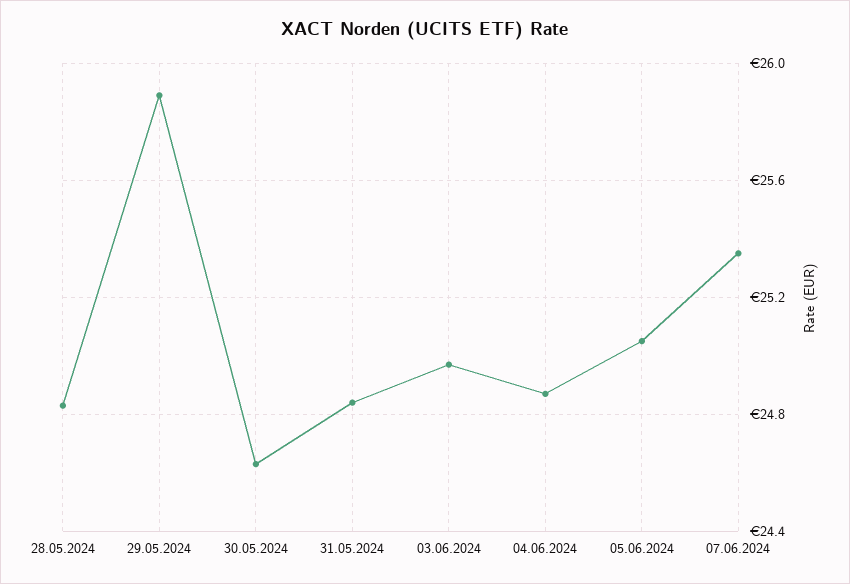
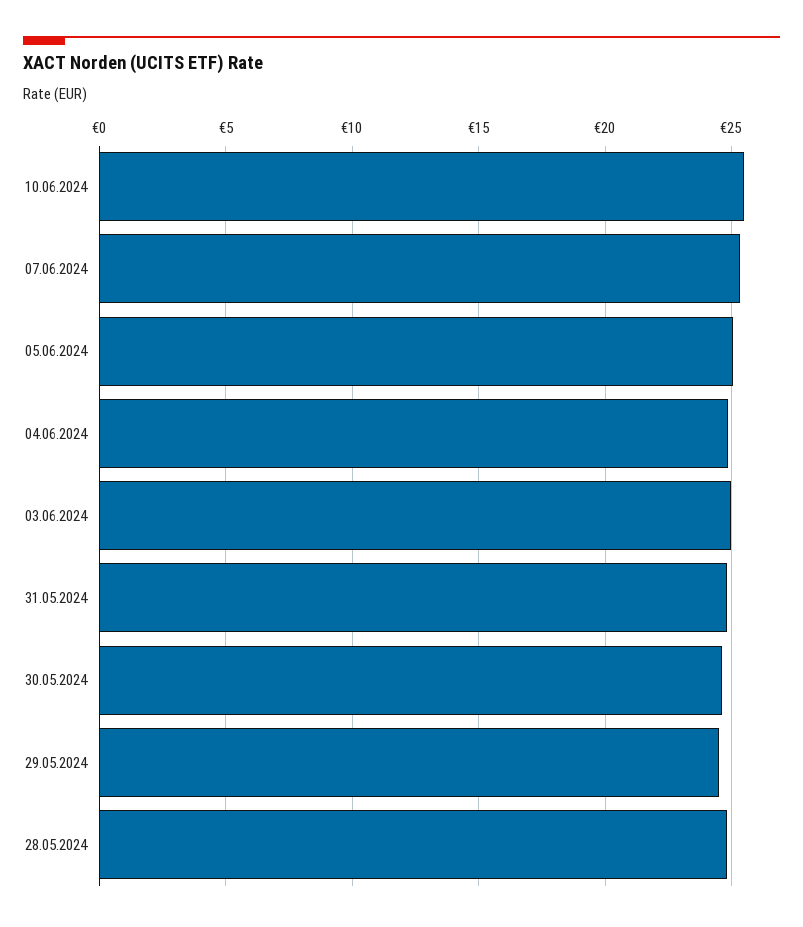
29.05.2024: 25.9 -> 24.5
10.06.2024: none -> 25.5

